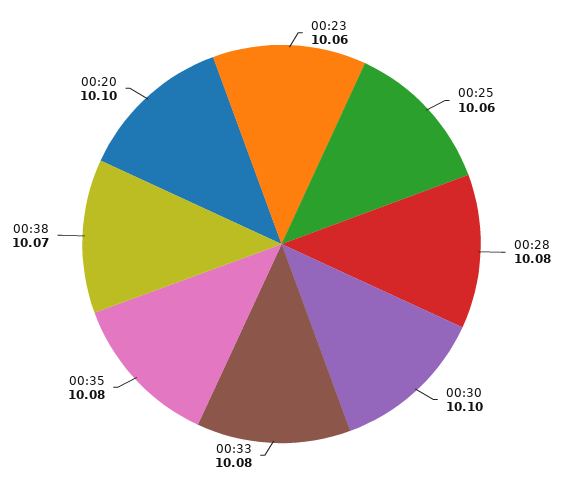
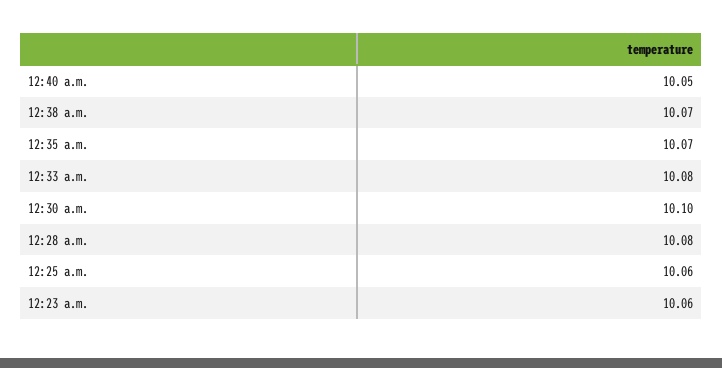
00:35: 10.08 -> 10.07
00:20: 10.1 -> none
12:40 a.m.: none -> 10.05

